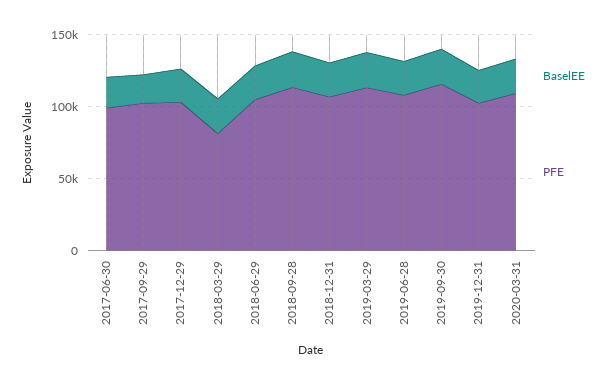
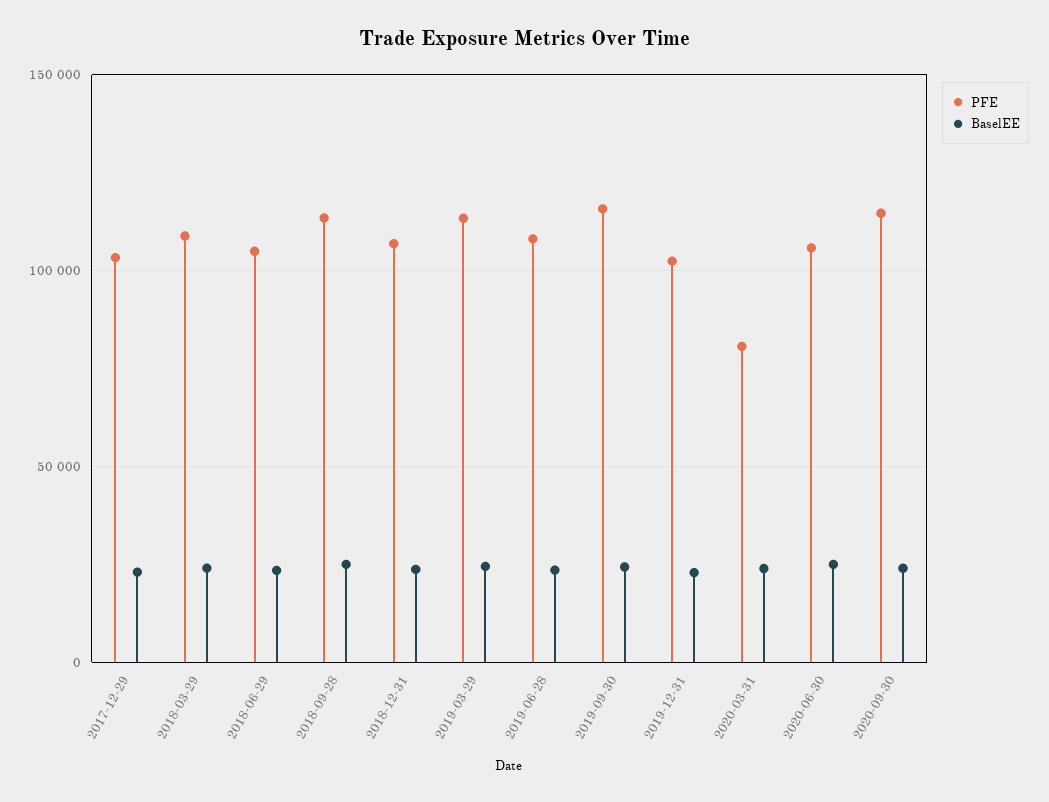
BaselEE, 2017-06-30: 20000 -> none
PFE, 2017-06-30: 100000 -> none
BaselEE, 2017-09-29: 20000 -> none
PFE, 2017-09-29: 100000 -> none
PFE, 2018-03-29: 80000 -> 110000
PFE, 2020-03-31: 110000 -> 80000
PFE, 2020-06-30: none -> 105000
BaselEE, 2020-06-30: none -> 25000
PFE, 2020-09-30: none -> 115000
BaselEE, 2020-09-30: none -> 25000

